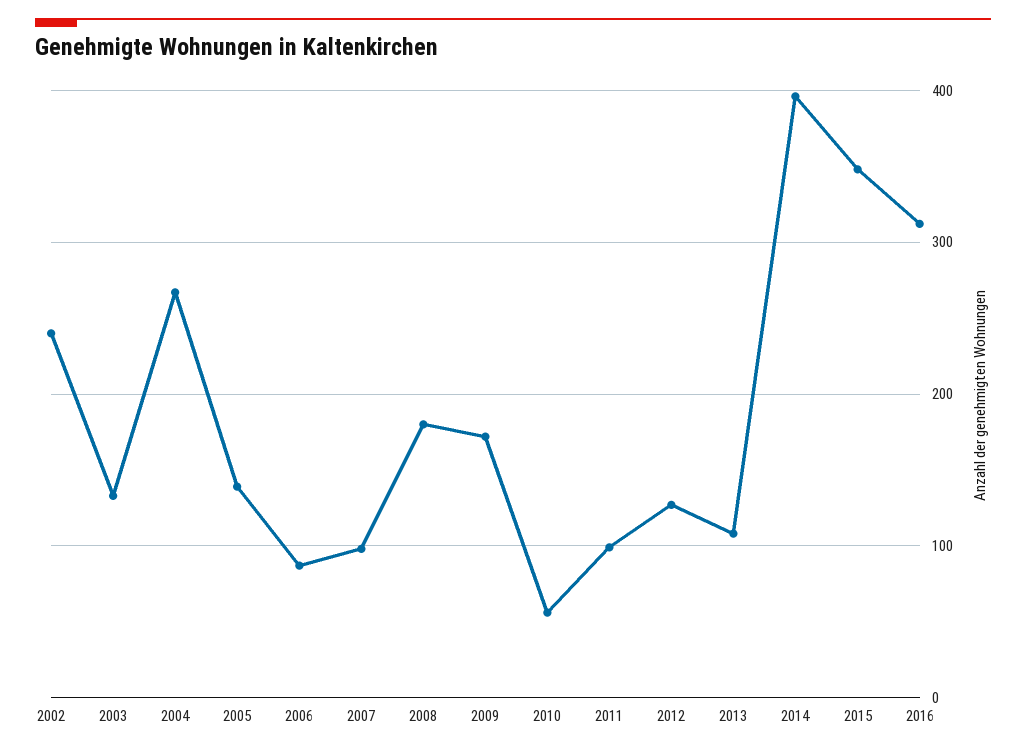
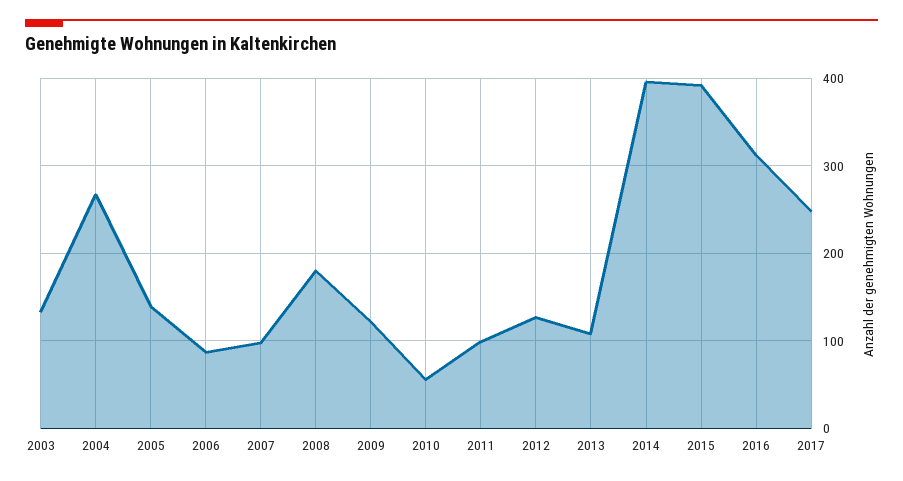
2002: 240 -> none
2009: 170 -> 120
2015: 350 -> 390
2017: none -> 250

